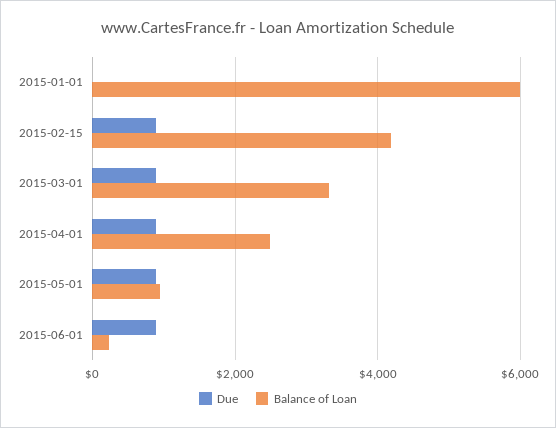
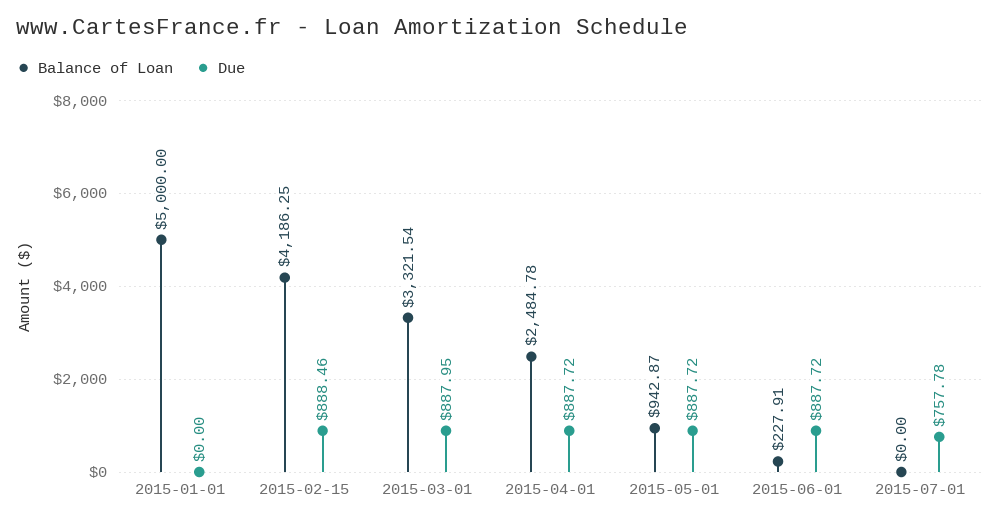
Balance of Loan, 2015-01-01: 6000 -> 5000
Balance of Loan, 2015-07-01: none -> 0
Due, 2015-07-01: none -> 757.78

